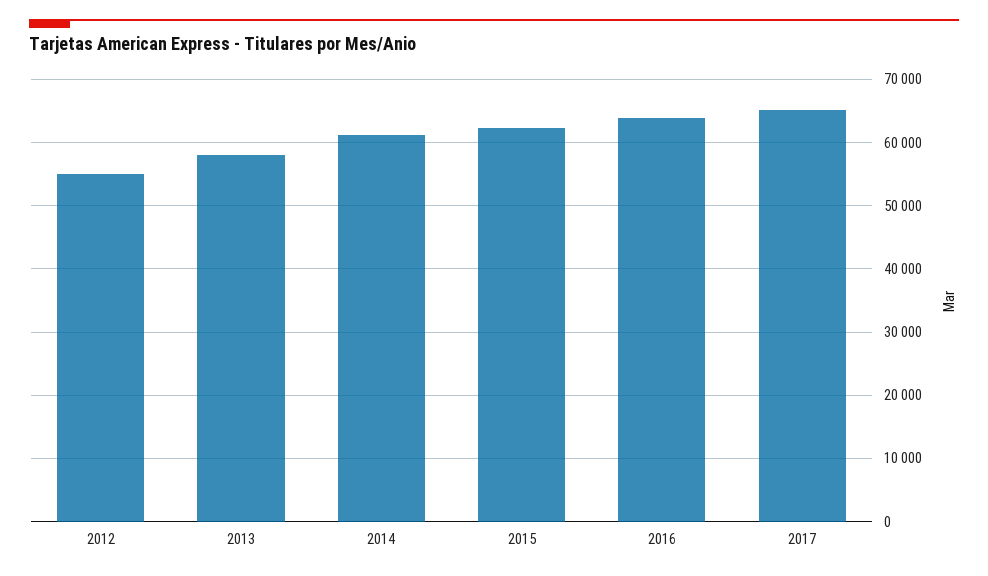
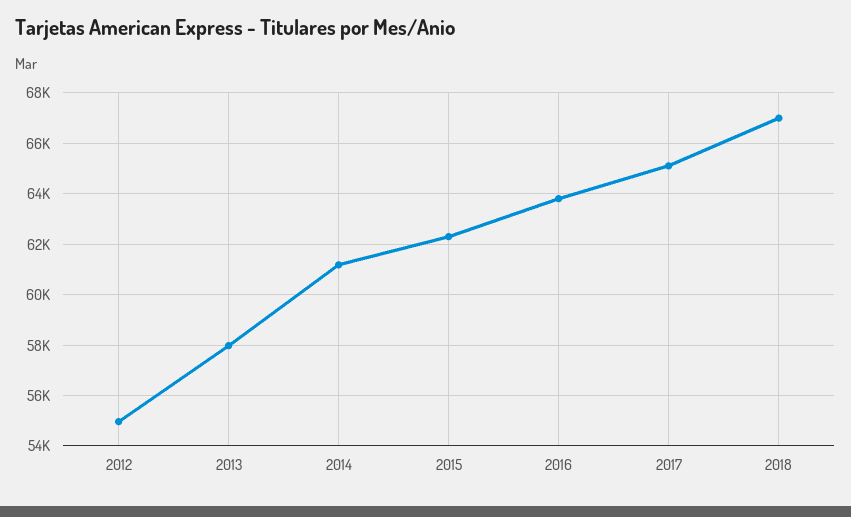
2018: none -> 67000

